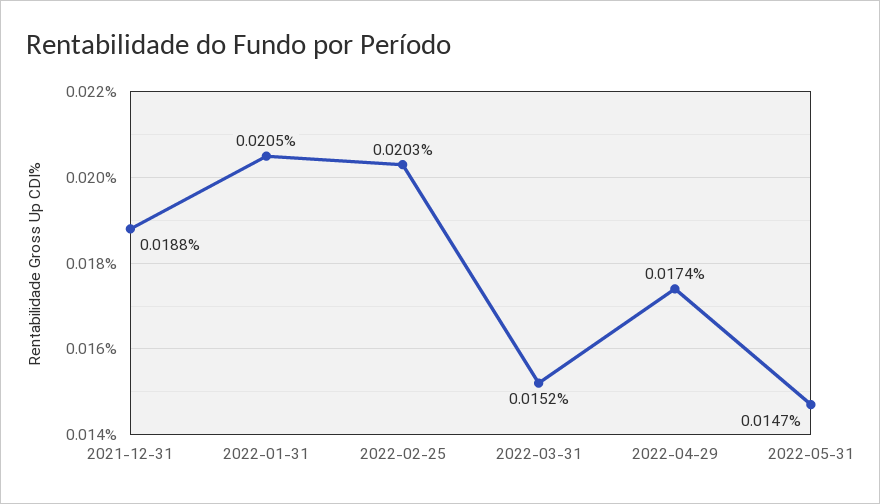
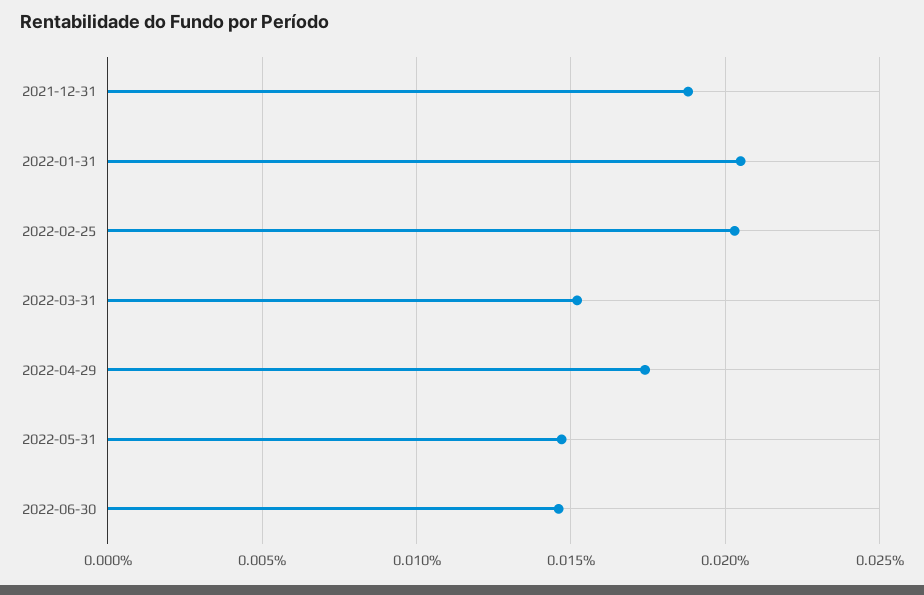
2022-06-30: none -> 0.0145

